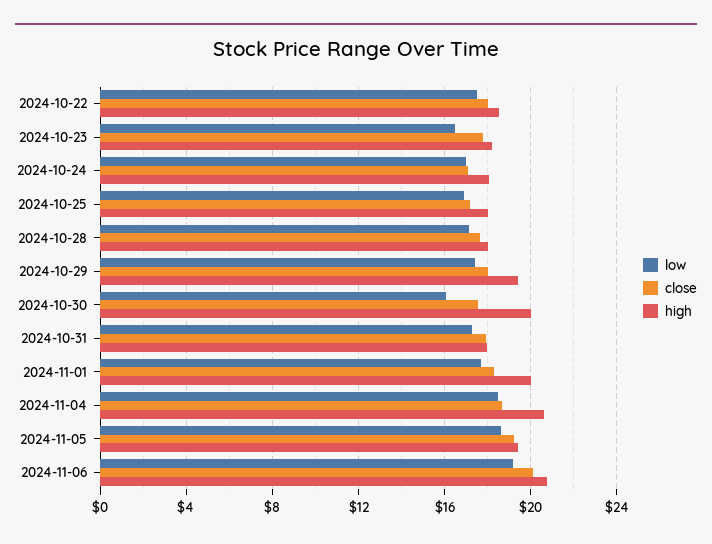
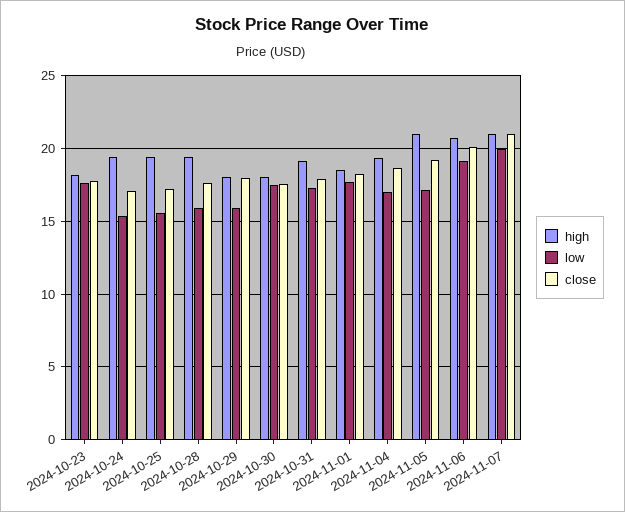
low, 2024-10-22: 17.5 -> none
close, 2024-10-22: 18 -> none
high, 2024-10-22: 18.5 -> none
low, 2024-10-23: 16.5 -> 17.5
low, 2024-10-24: 17 -> 15.5
high, 2024-10-24: 18 -> 19.5
low, 2024-10-25: 17 -> 15.5
high, 2024-10-25: 18 -> 19.5
low, 2024-10-28: 17 -> 16
high, 2024-10-28: 18 -> 19.5
low, 2024-10-29: 17.5 -> 16
high, 2024-10-29: 19.5 -> 18
low, 2024-10-30: 16 -> 17.5
high, 2024-10-30: 20 -> 18
high, 2024-10-31: 18 -> 19
high, 2024-11-01: 20 -> 18.5
low, 2024-11-04: 18.5 -> 17
high, 2024-11-04: 20.5 -> 19.5
low, 2024-11-05: 18.5 -> 17
high, 2024-11-05: 19.5 -> 21
high, 2024-11-07: none -> 21
low, 2024-11-07: none -> 20
close, 2024-11-07: none -> 21

